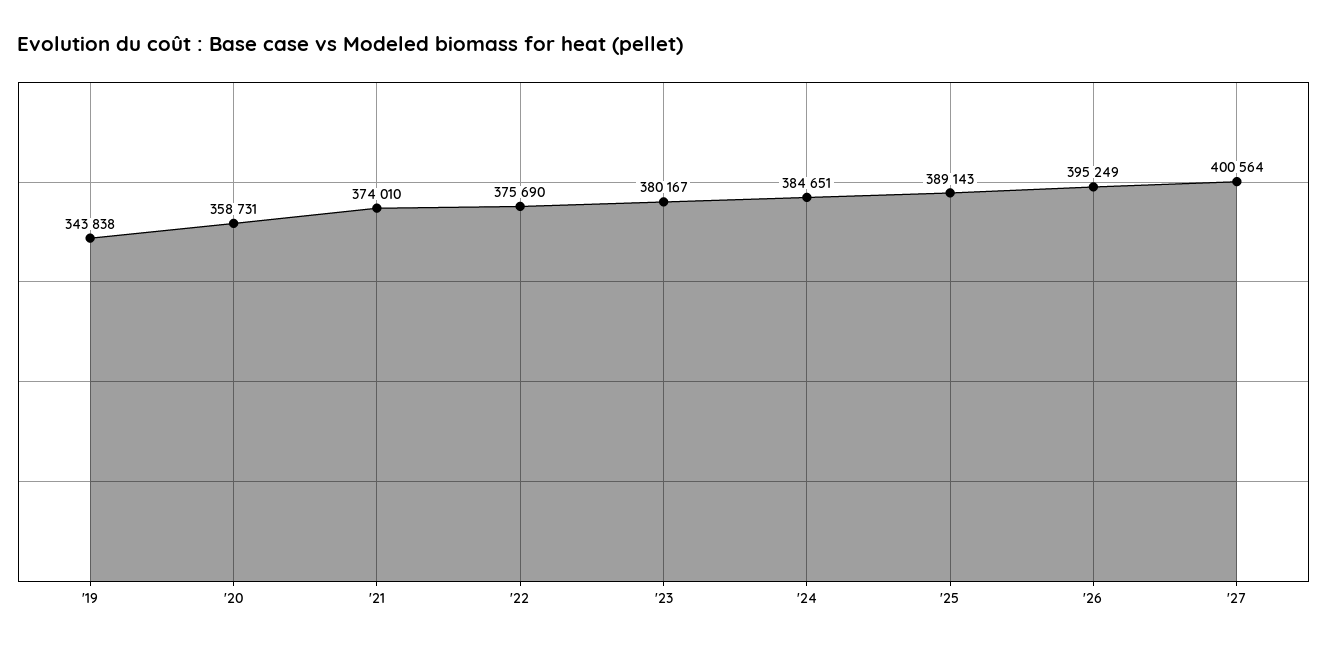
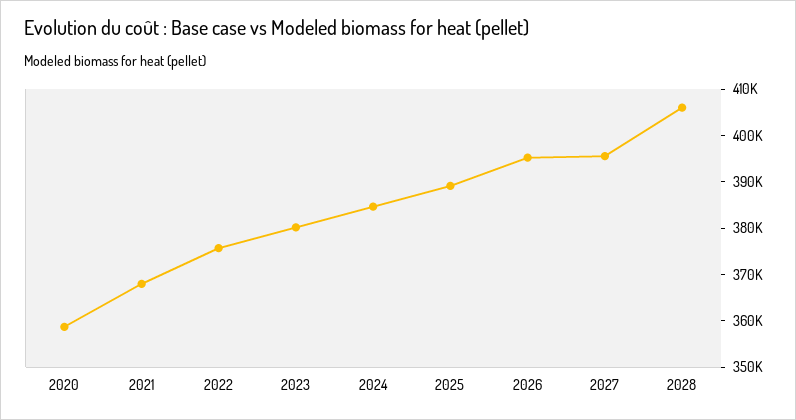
'19: 343838 -> none
'21: 374010 -> 368000
'27: 400564 -> 396000
2028: none -> 406000

